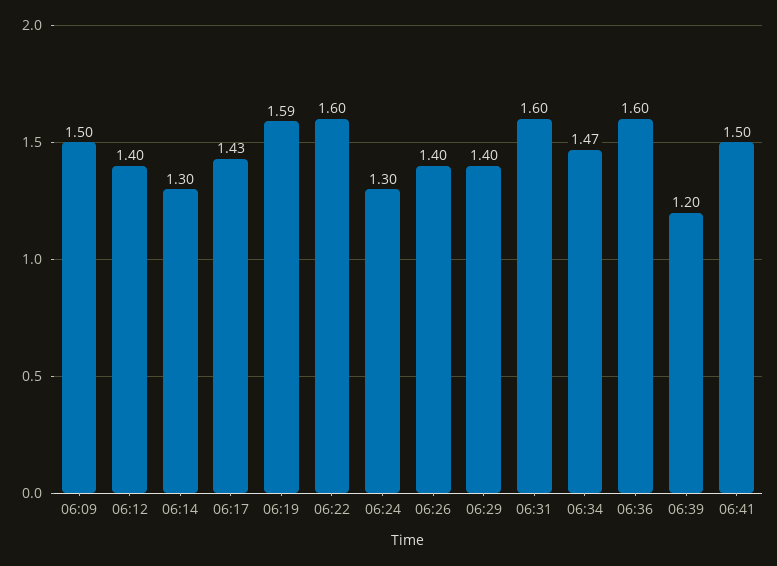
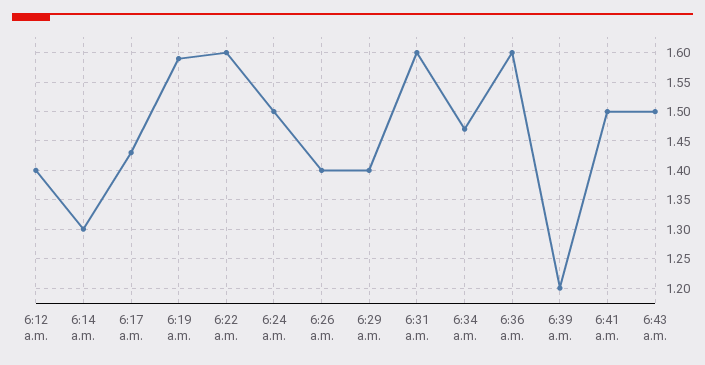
06:09: 1.5 -> none
06:24: 1.3 -> 1.5
6:43 a.m.: none -> 1.5

